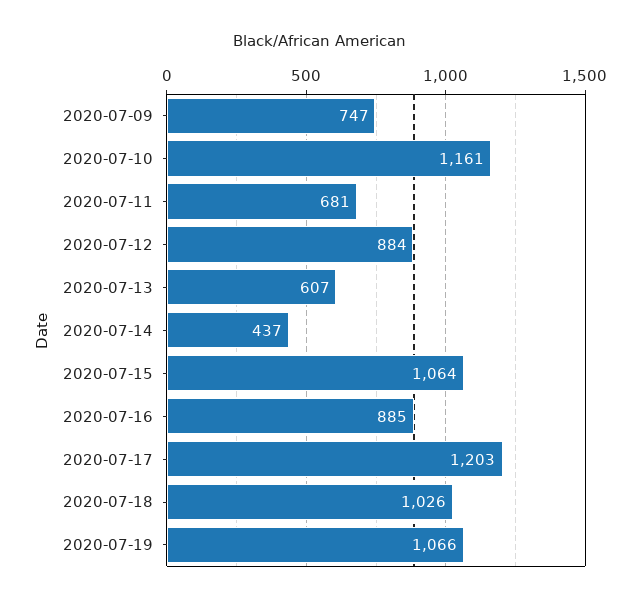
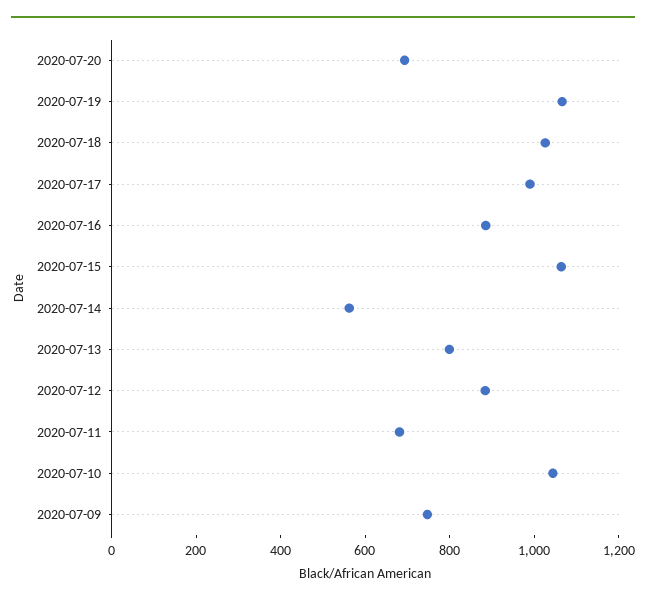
2020-07-10: 1161 -> 1050
2020-07-13: 607 -> 800
2020-07-14: 437 -> 550
2020-07-17: 1203 -> 1000
2020-07-20: none -> 700

